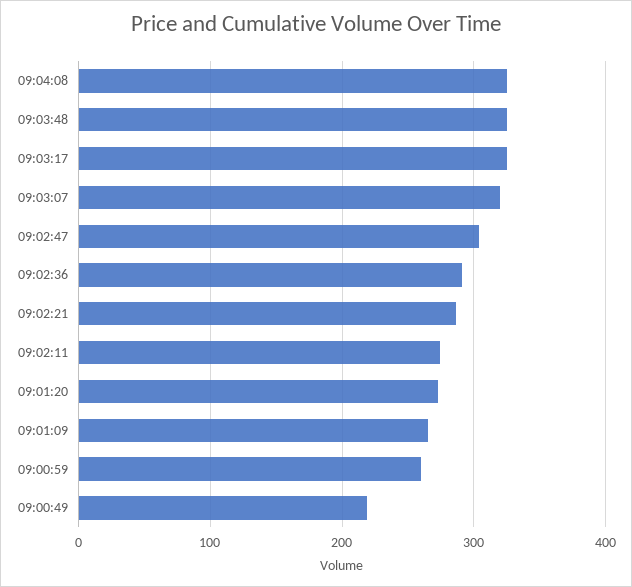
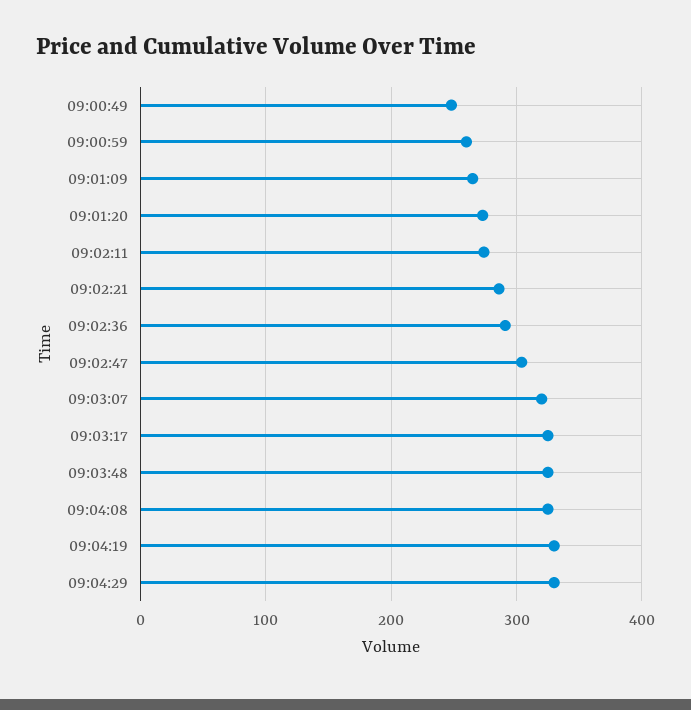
09:00:49: 220 -> 250
09:04:19: none -> 330
09:04:29: none -> 330

